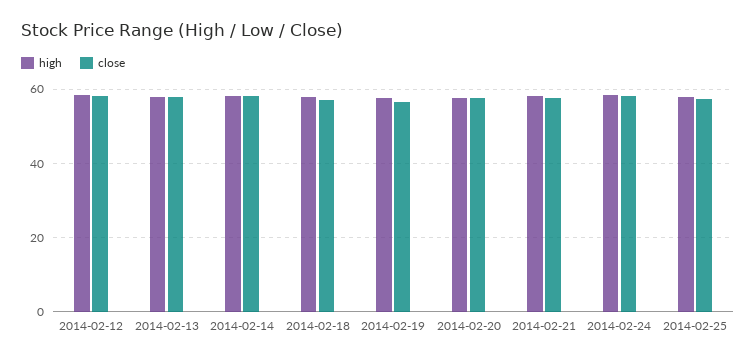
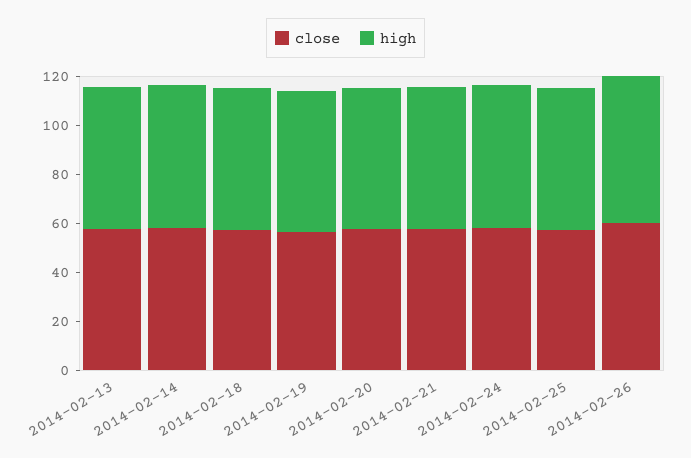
high, 2014-02-12: 58 -> none
close, 2014-02-12: 58 -> none
close, 2014-02-26: none -> 60
high, 2014-02-26: none -> 60

